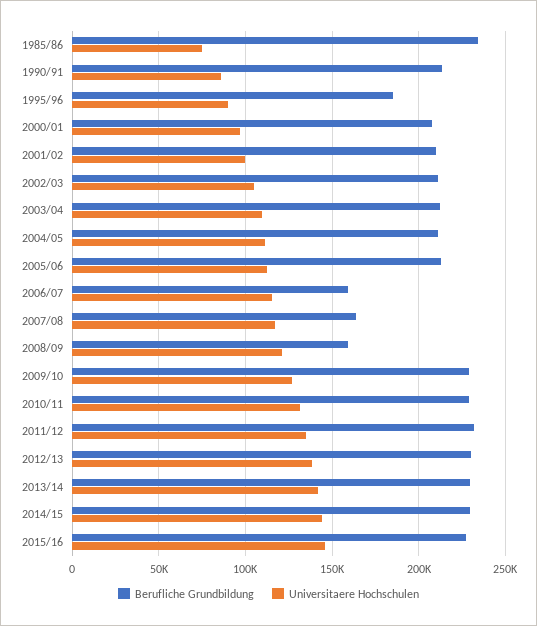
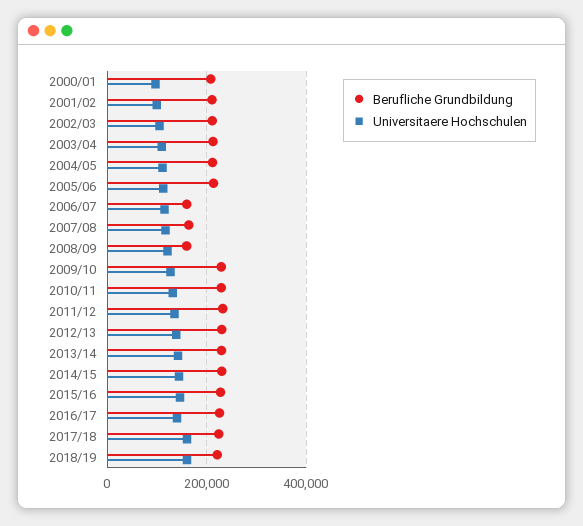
Berufliche Grundbildung, 1985/86: 235000 -> none
Universitaere Hochschulen, 1985/86: 75000 -> none
Berufliche Grundbildung, 1990/91: 215000 -> none
Universitaere Hochschulen, 1990/91: 85000 -> none
Berufliche Grundbildung, 1995/96: 185000 -> none
Universitaere Hochschulen, 1995/96: 90000 -> none
Berufliche Grundbildung, 2016/17: none -> 220000
Universitaere Hochschulen, 2016/17: none -> 140000
Berufliche Grundbildung, 2017/18: none -> 220000
Universitaere Hochschulen, 2017/18: none -> 160000
Berufliche Grundbildung, 2018/19: none -> 220000
Universitaere Hochschulen, 2018/19: none -> 160000

